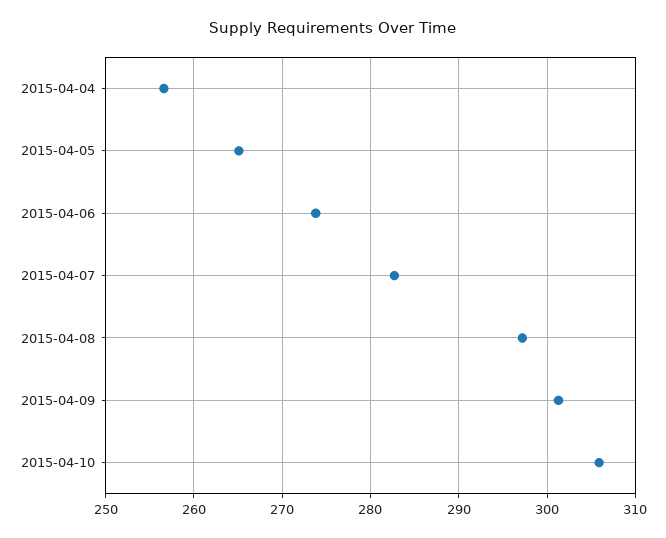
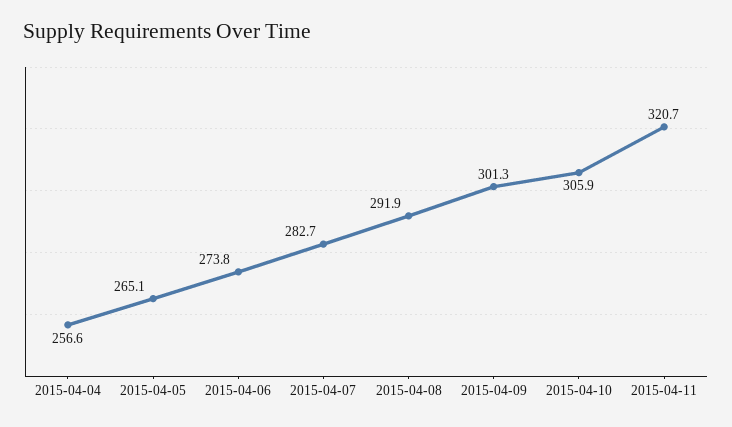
2015-04-08: 297 -> 291.9
2015-04-11: none -> 320.7

